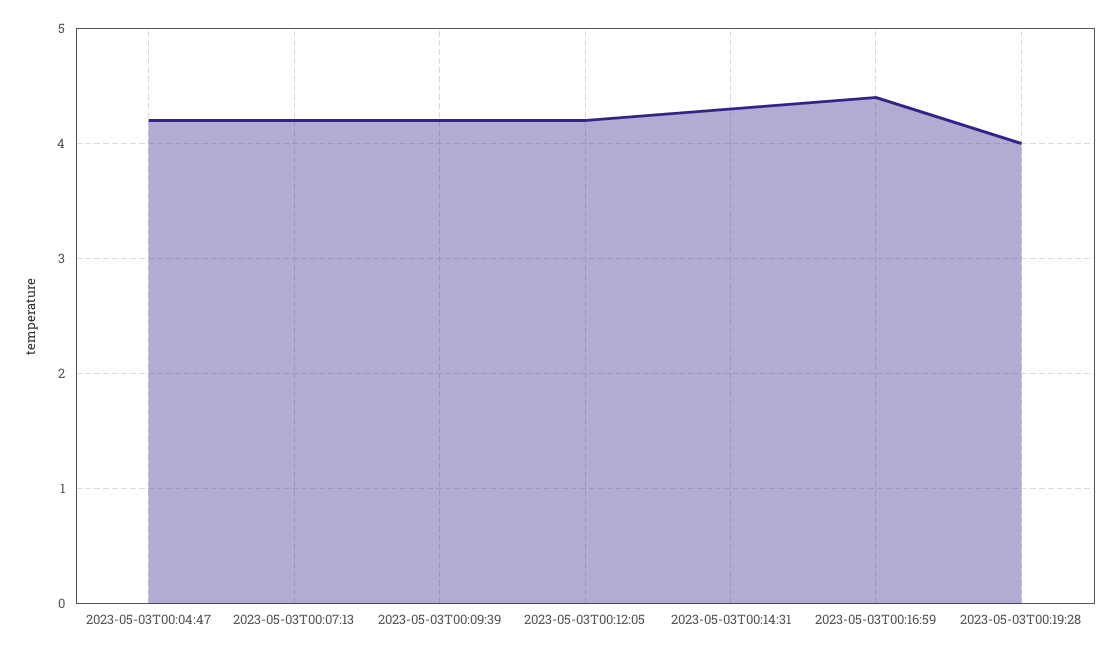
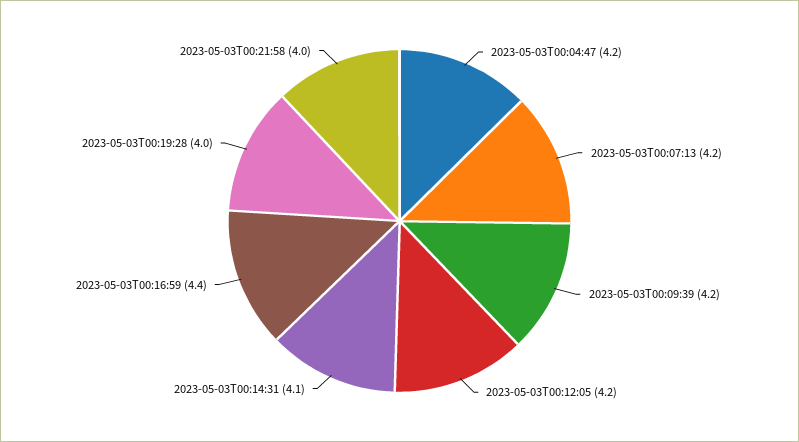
2023-05-03T00:14:31: 4.3 -> 4.1
2023-05-03T00:21:58: none -> 4

